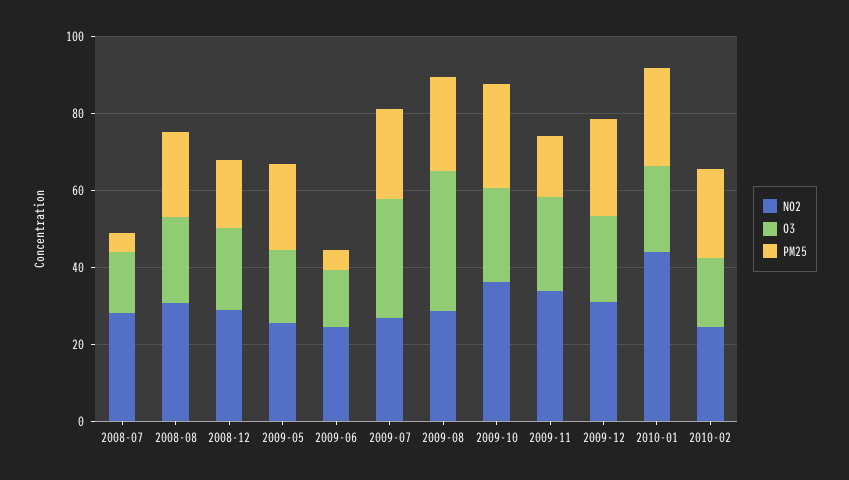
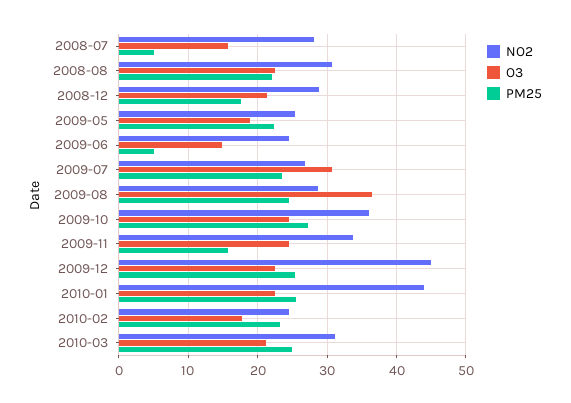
NO2, 2009-12: 30 -> 45
NO2, 2010-03: none -> 31
O3, 2010-03: none -> 21
PM25, 2010-03: none -> 25

